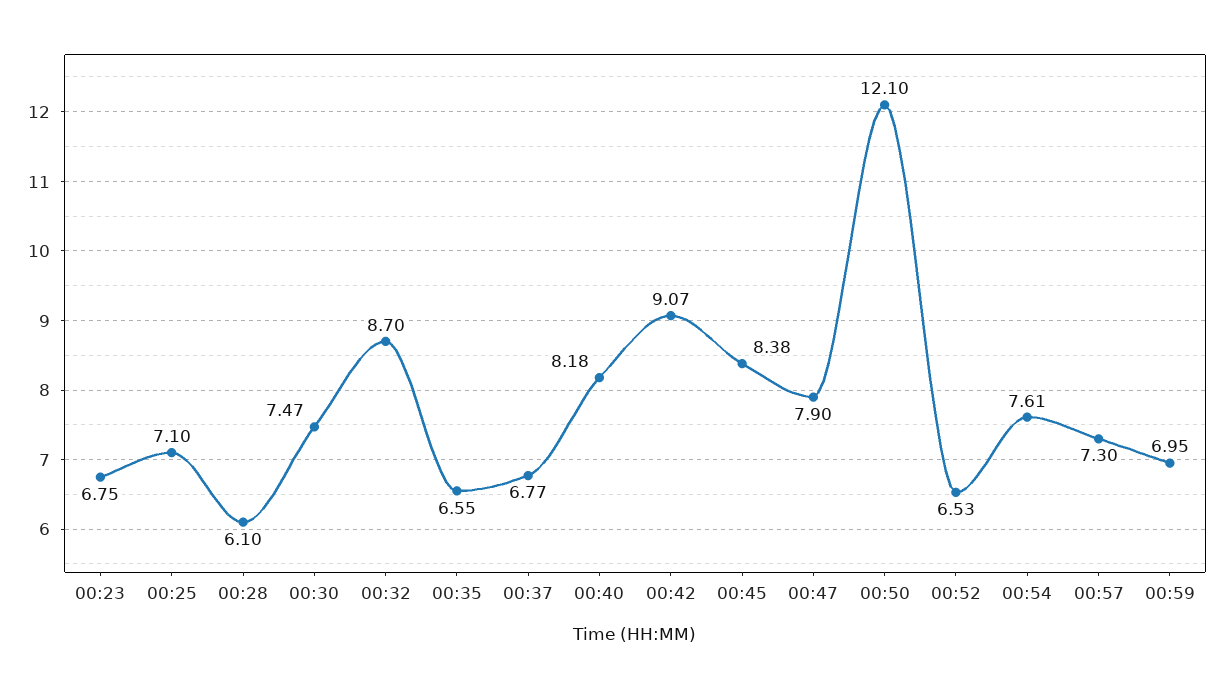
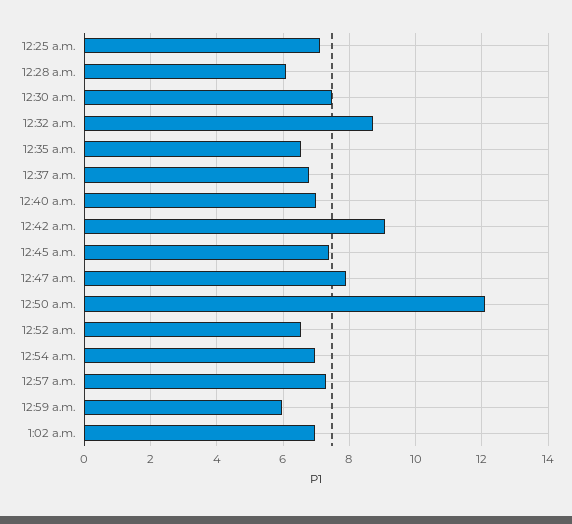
00:23: 6.75 -> none
00:40: 8.18 -> 7
00:45: 8.38 -> 7.4
00:54: 7.61 -> 7
00:59: 6.95 -> 6
1:02 a.m.: none -> 7

